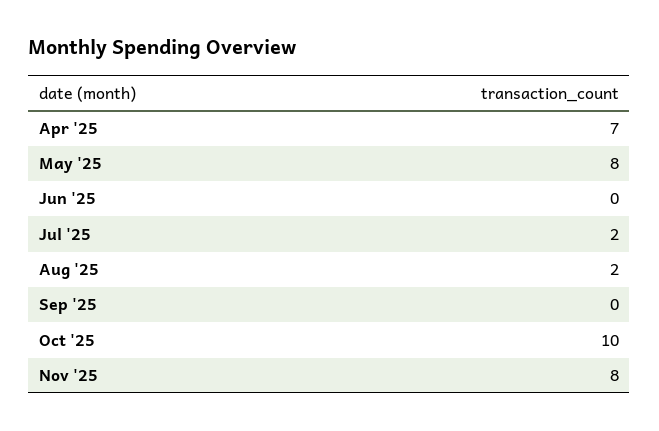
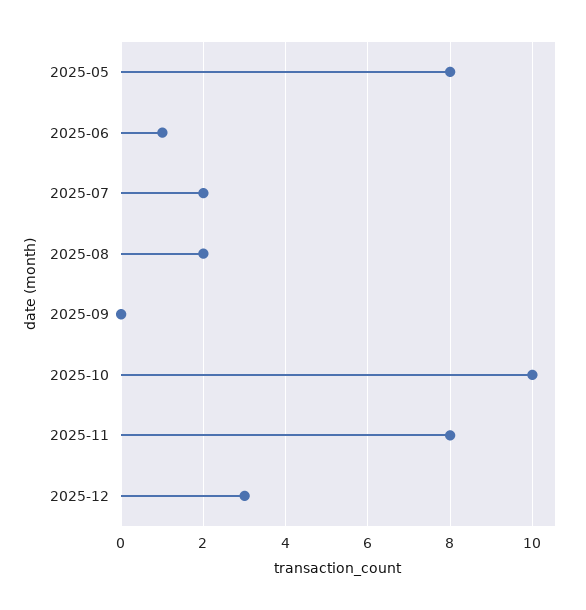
Apr '25: 7 -> none
Jun '25: 0 -> 1
2025-12: none -> 3

